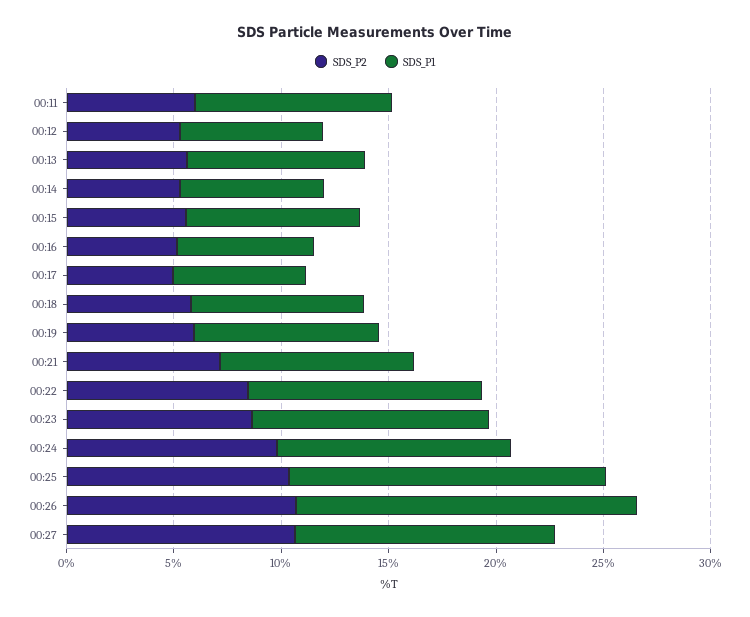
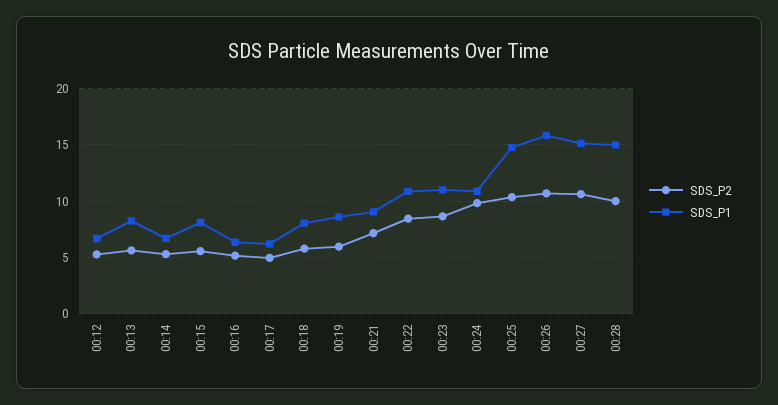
SDS_P2, 00:11: 6 -> none
SDS_P1, 00:11: 9 -> none
SDS_P1, 00:27: 12 -> 15
SDS_P2, 00:28: none -> 10
SDS_P1, 00:28: none -> 15

